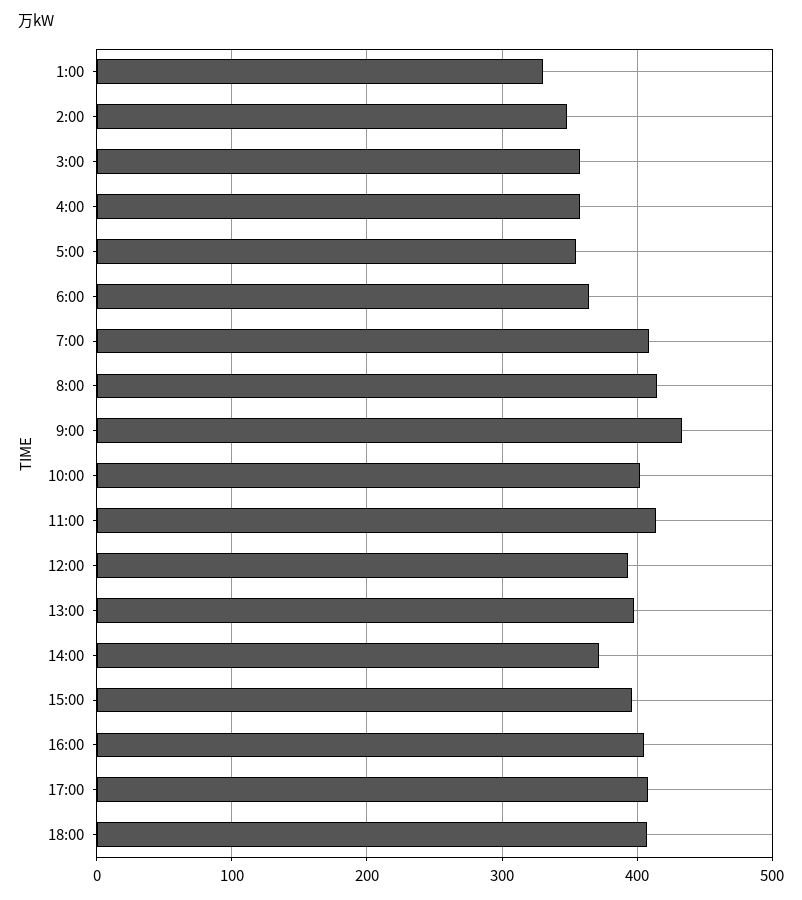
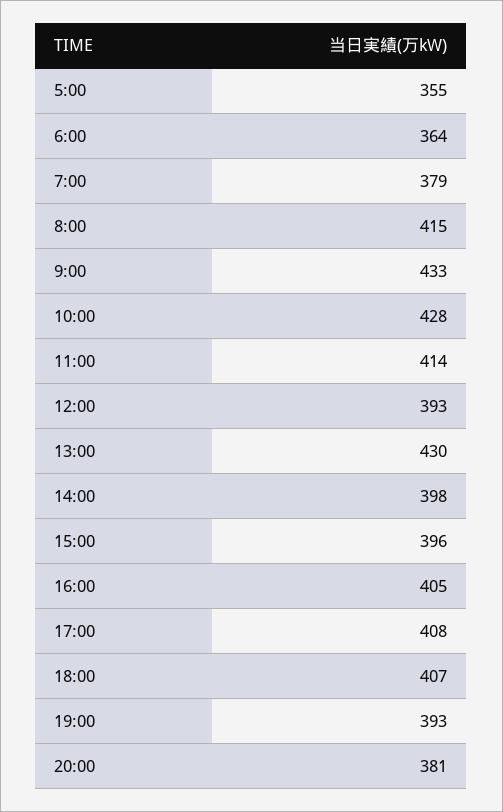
1:00: 330 -> none
2:00: 350 -> none
3:00: 360 -> none
4:00: 360 -> none
7:00: 410 -> 379
10:00: 400 -> 428
13:00: 400 -> 430
14:00: 370 -> 398
19:00: none -> 393
20:00: none -> 381

